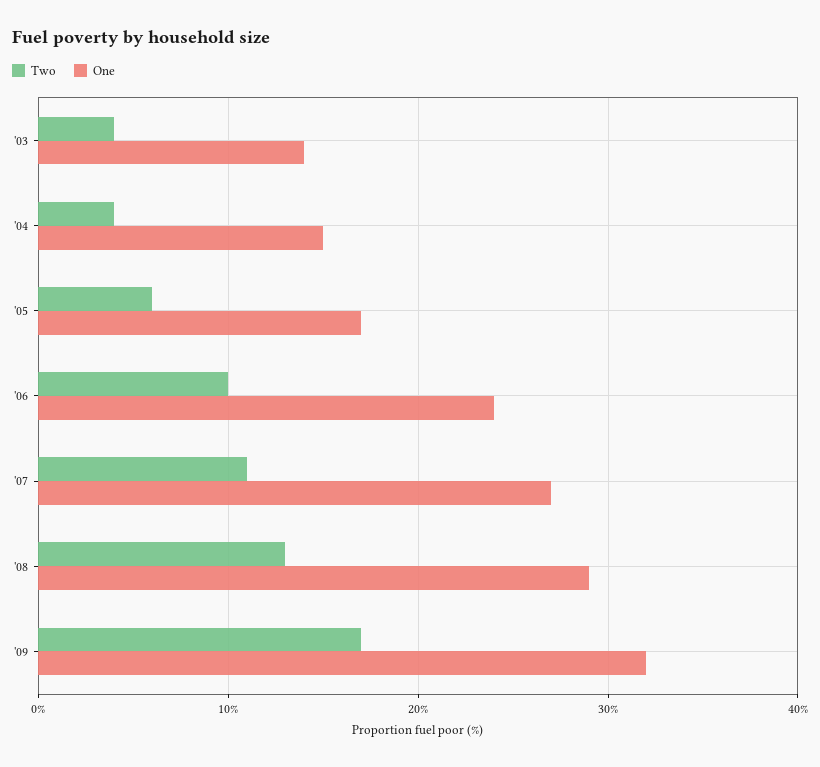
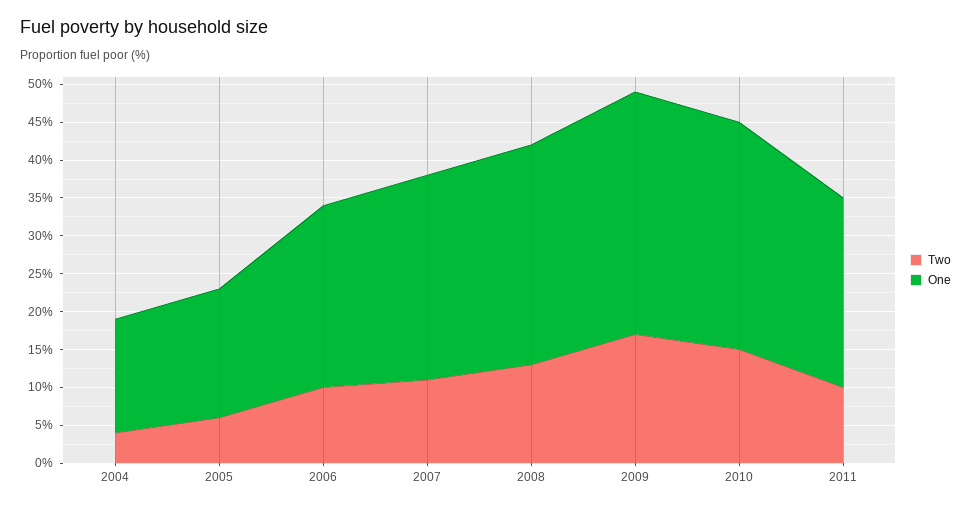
Two, '03: 4 -> none
One, '03: 14 -> none
Two, 2010: none -> 15
One, 2010: none -> 30
Two, 2011: none -> 10
One, 2011: none -> 25

